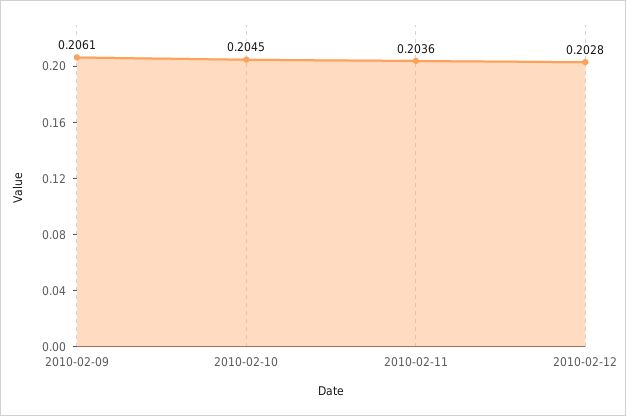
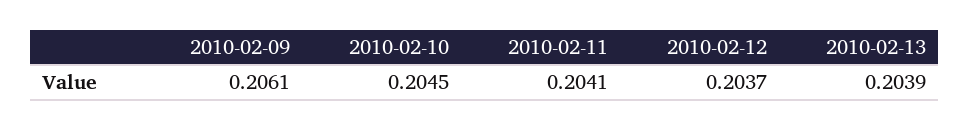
2010-02-11: 0.2036 -> 0.2041
2010-02-12: 0.2028 -> 0.2037
2010-02-13: none -> 0.2039

